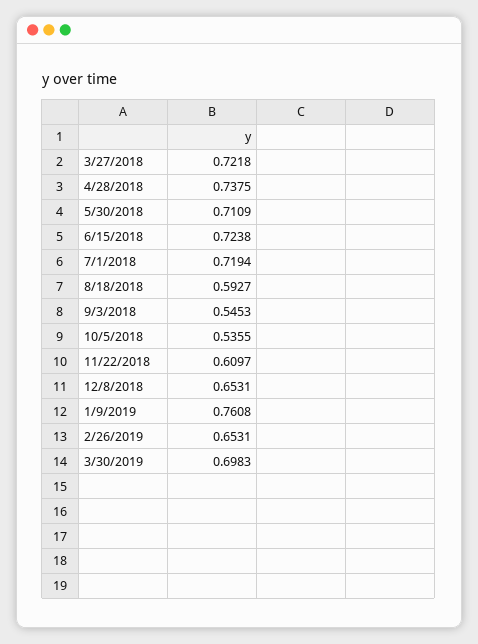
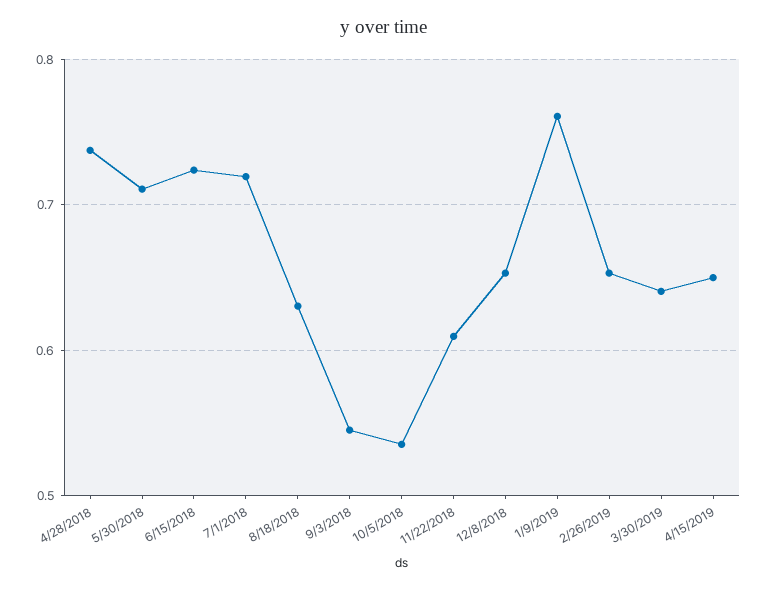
3/27/2018: 0.7218 -> none
8/18/2018: 0.5927 -> 0.63
3/30/2019: 0.6983 -> 0.64
4/15/2019: none -> 0.65

